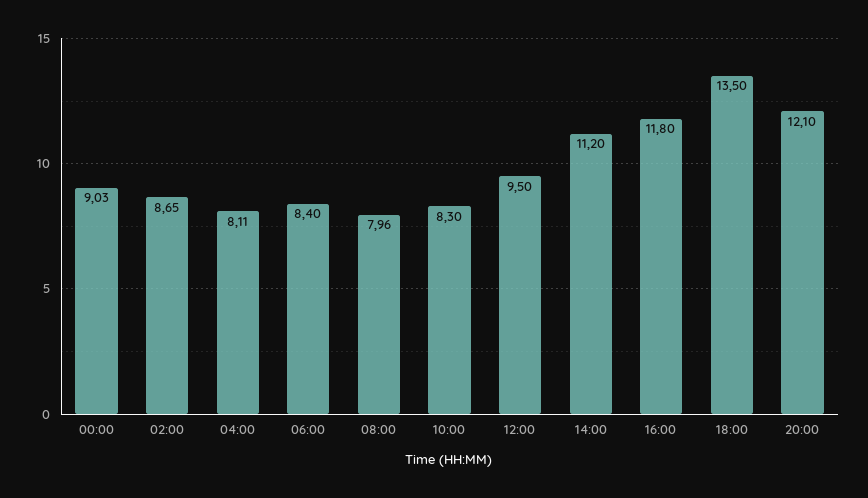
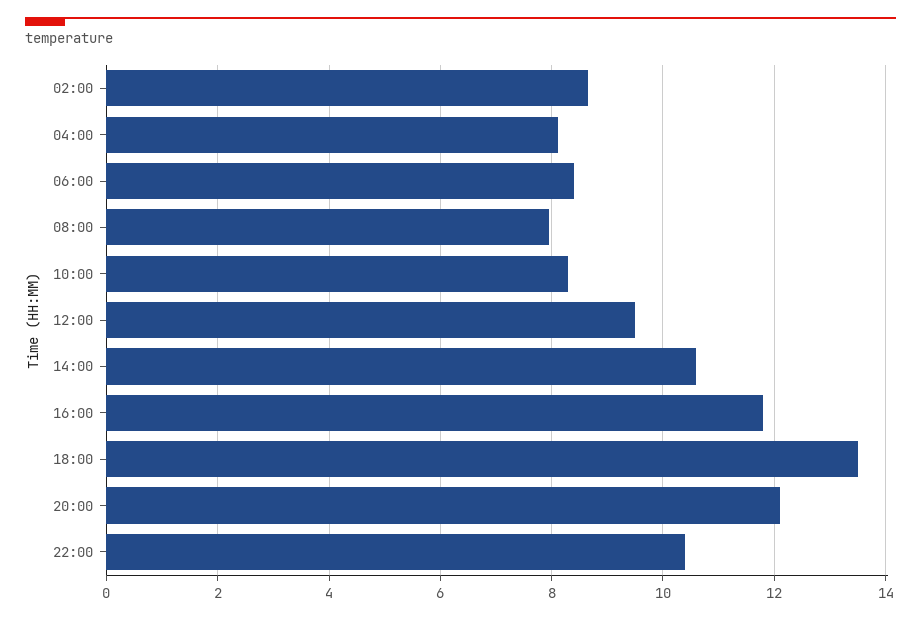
00:00: 9.03 -> none
14:00: 11.2 -> 10.6
22:00: none -> 10.4

